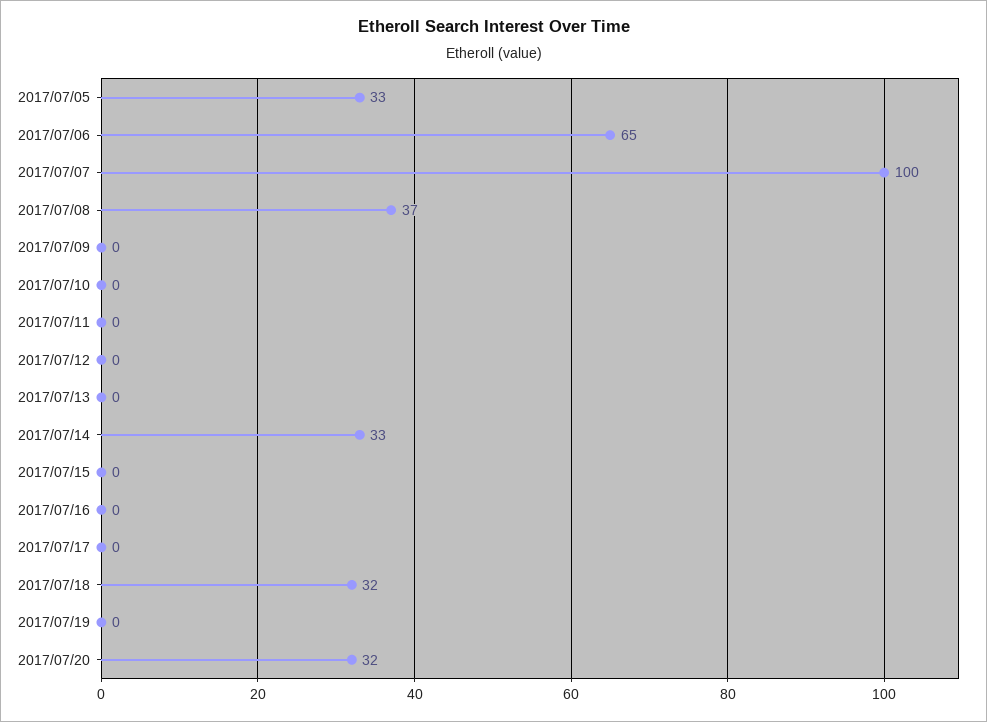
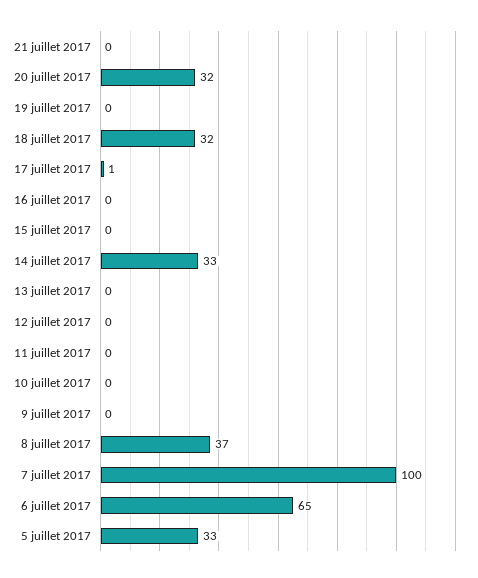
2017/07/17: 0 -> 1
21 juillet 2017: none -> 0

